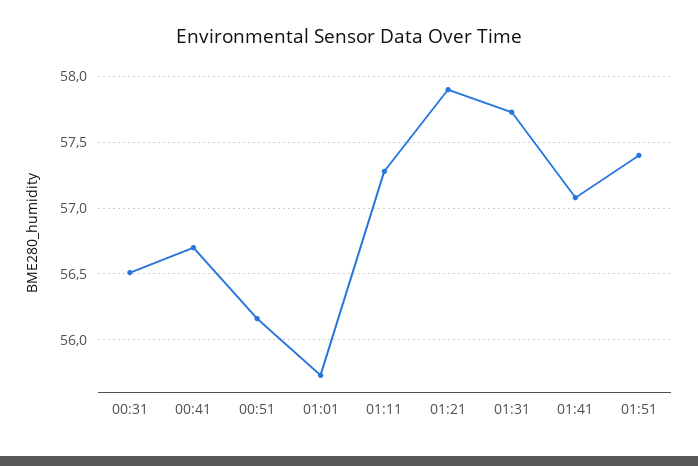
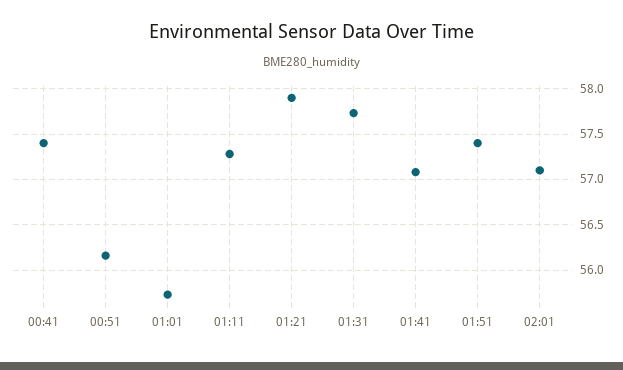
00:31: 56.5 -> none
00:41: 56.7 -> 57.4
02:01: none -> 57.1

